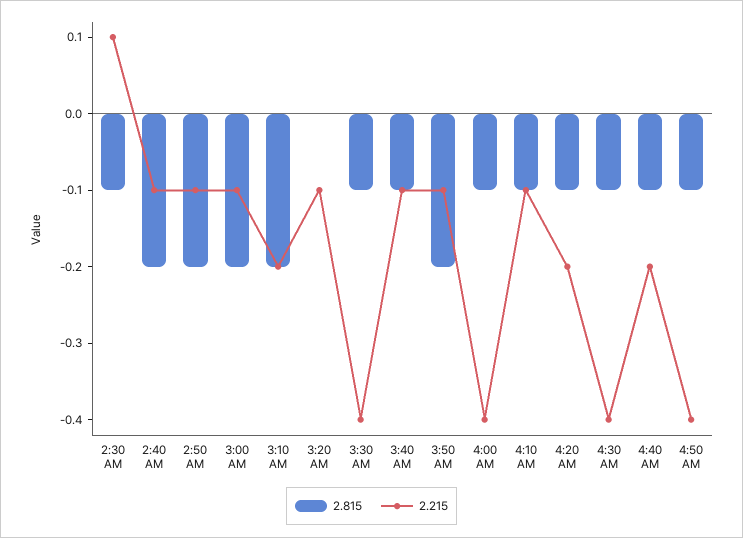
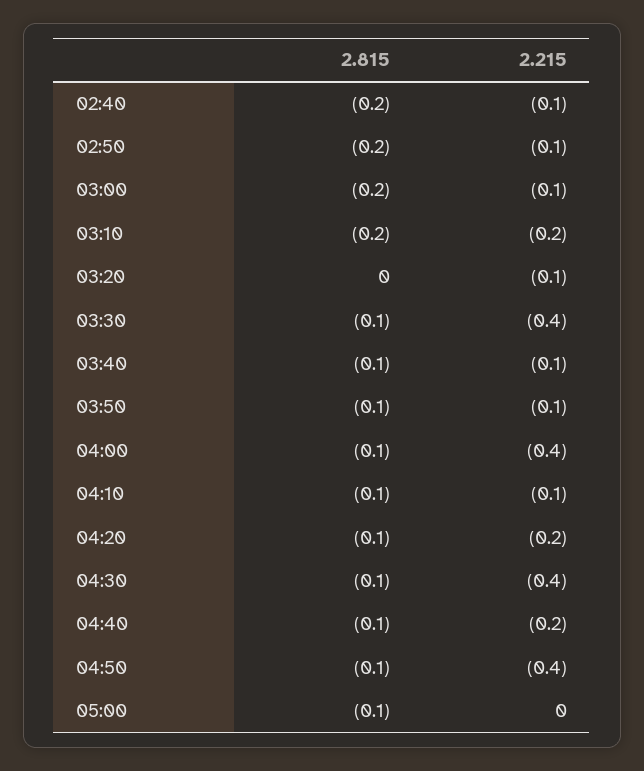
2.815, 2:30 AM: -0.1 -> none
2.215, 2:30 AM: 0.1 -> none
2.815, 3:50 AM: -0.2 -> -0.1
2.815, 05:00: none -> -0.1
2.215, 05:00: none -> 0

